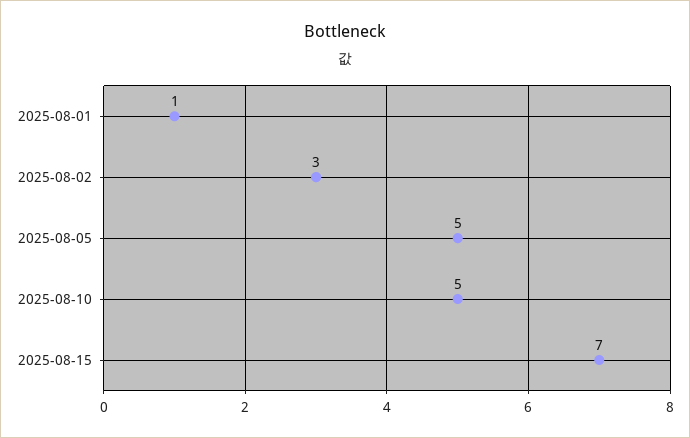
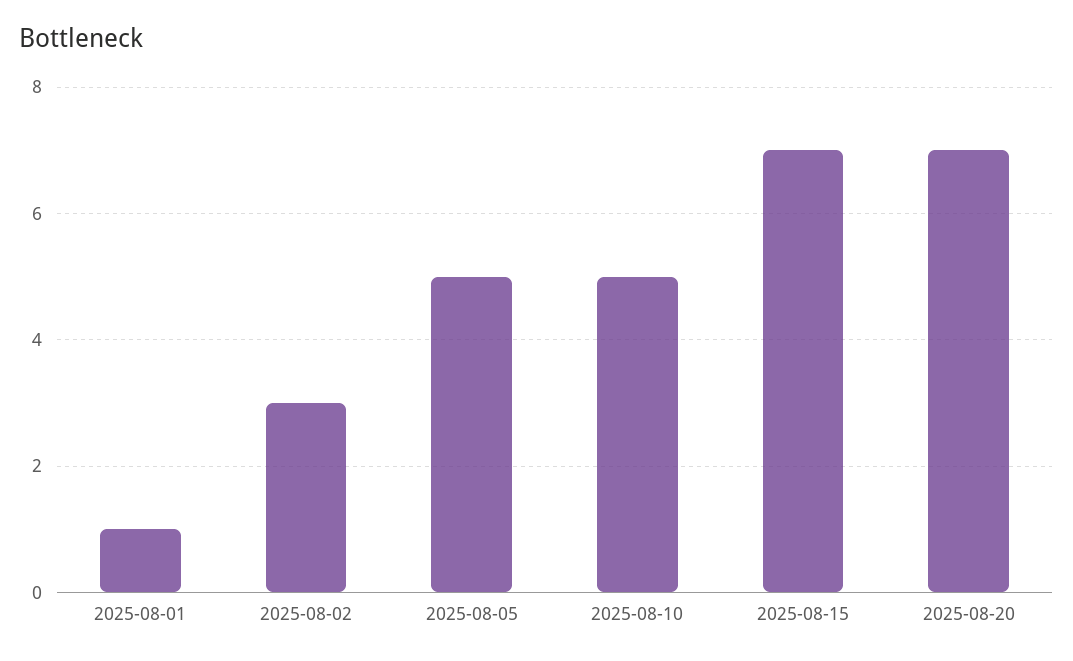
2025-08-20: none -> 7

